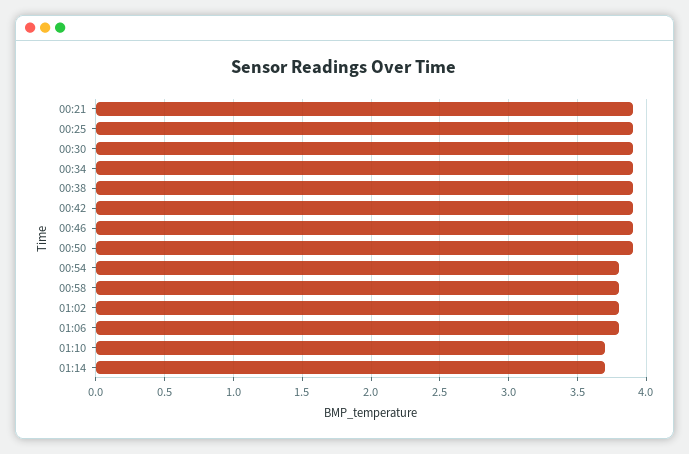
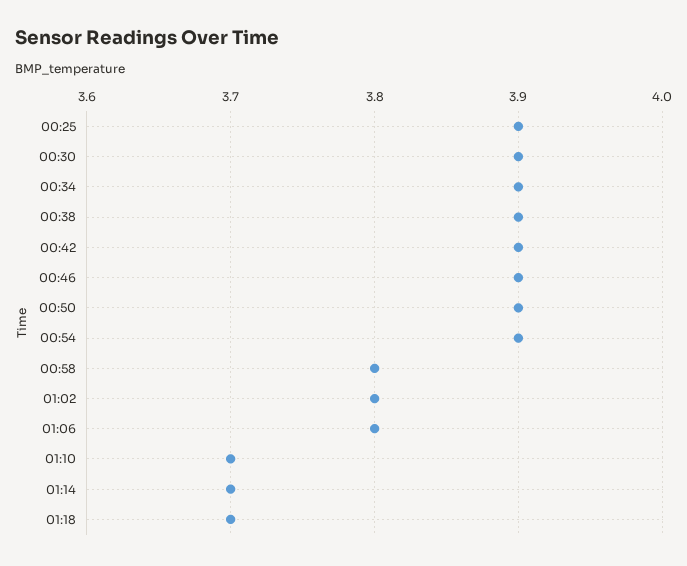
00:21: 3.9 -> none
00:54: 3.8 -> 3.9
01:18: none -> 3.7

